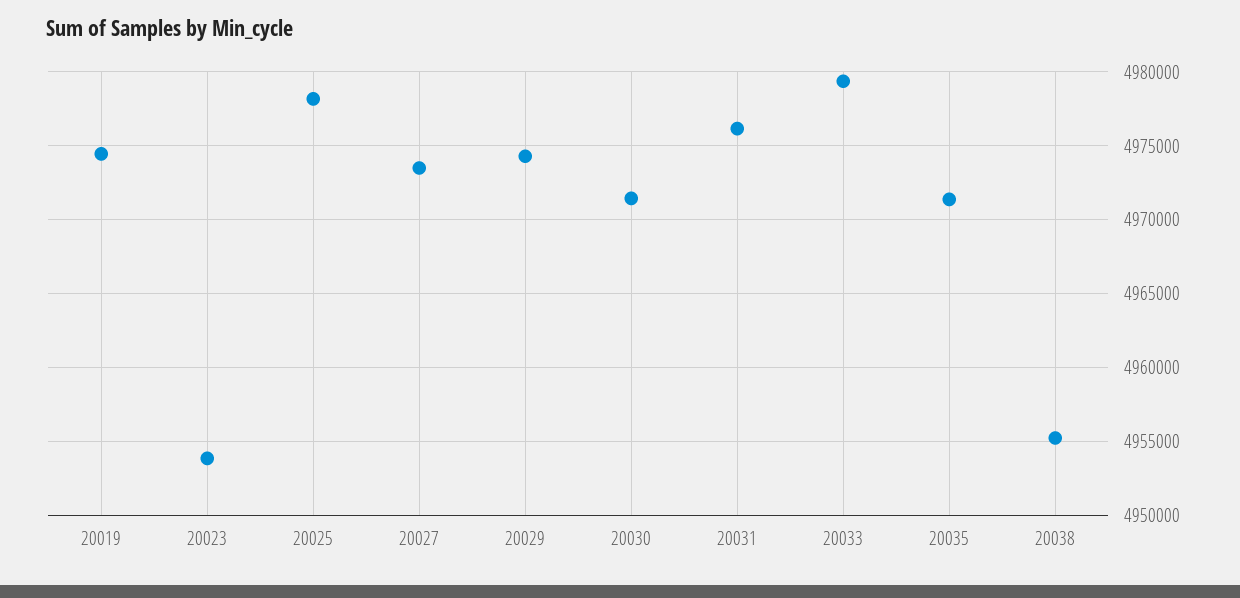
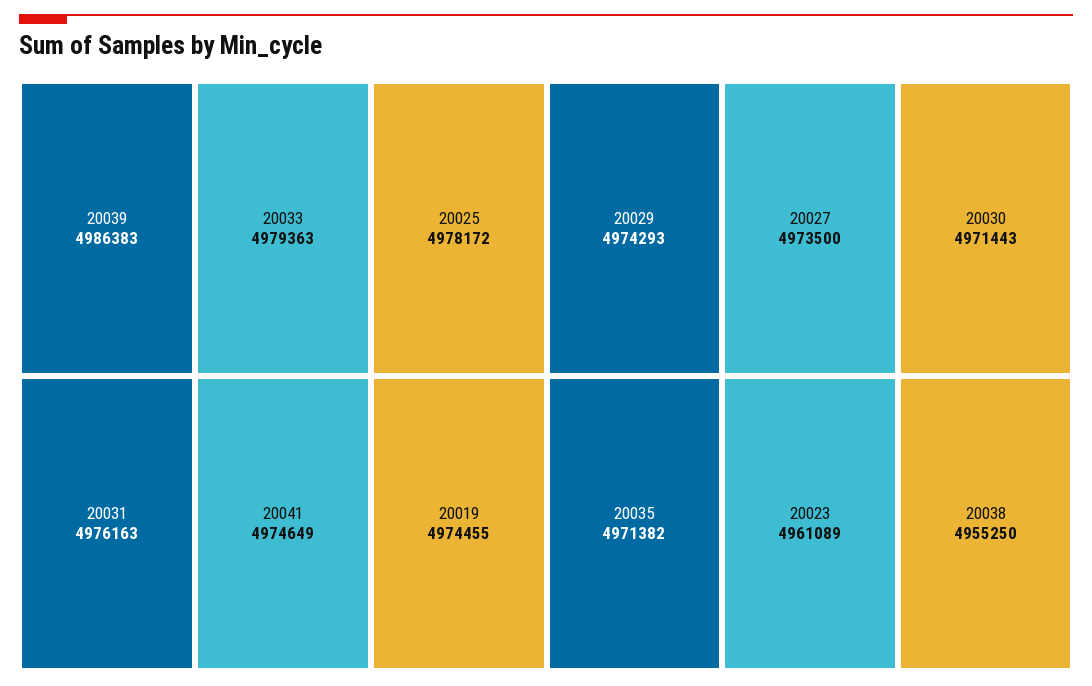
20023: 4954000 -> 4961089
20039: none -> 4986383
20041: none -> 4974649

